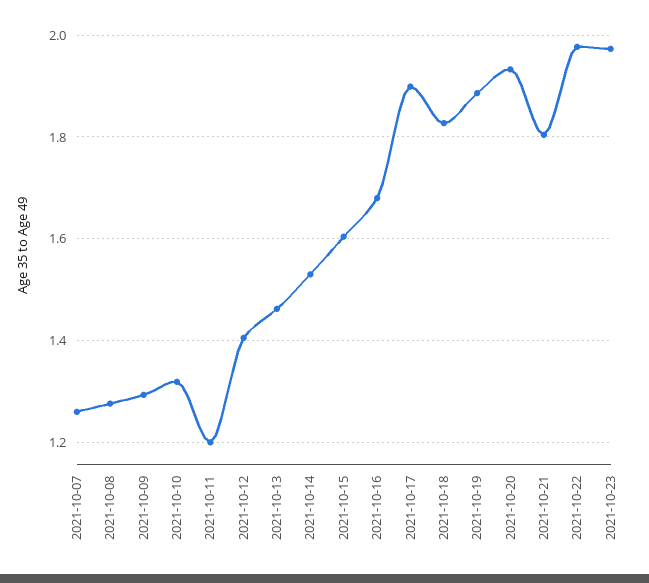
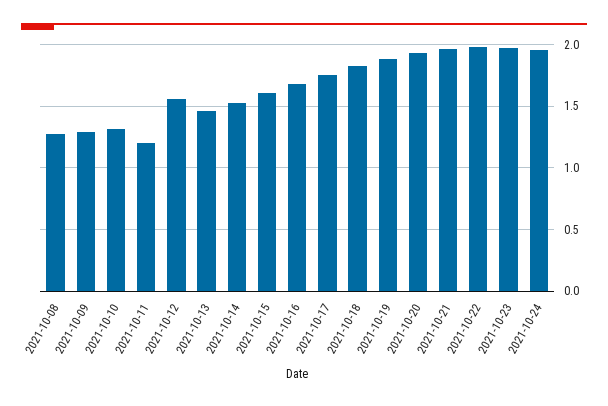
2021-10-07: 1.26 -> none
2021-10-12: 1.4 -> 1.55
2021-10-17: 1.9 -> 1.75
2021-10-21: 1.8 -> 1.95
2021-10-24: none -> 1.95

